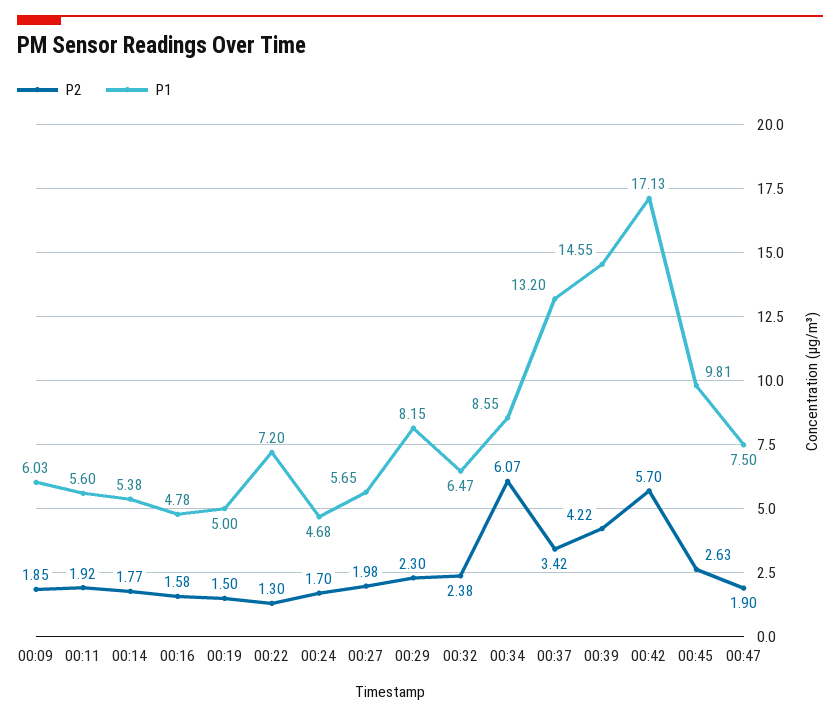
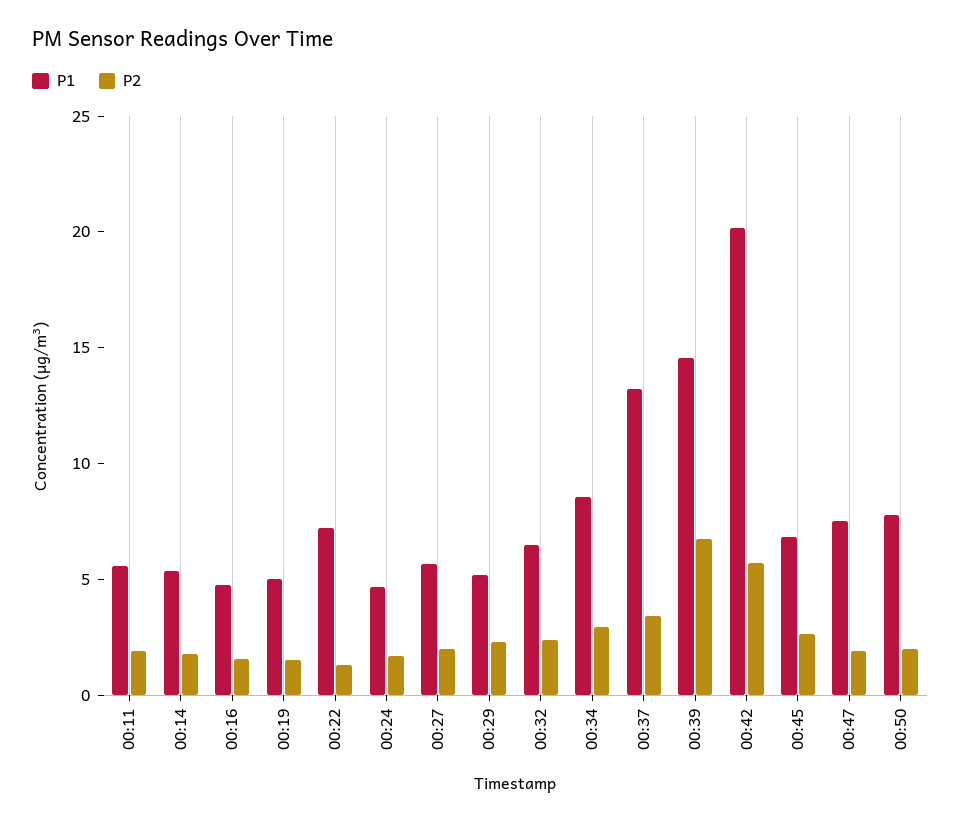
P2, 00:09: 1.85 -> none
P1, 00:09: 6.03 -> none
P1, 00:29: 8.15 -> 5
P2, 00:34: 6.07 -> 3
P2, 00:39: 4.22 -> 7
P1, 00:42: 17.13 -> 20
P1, 00:45: 9.81 -> 7
P1, 00:50: none -> 8
P2, 00:50: none -> 2

